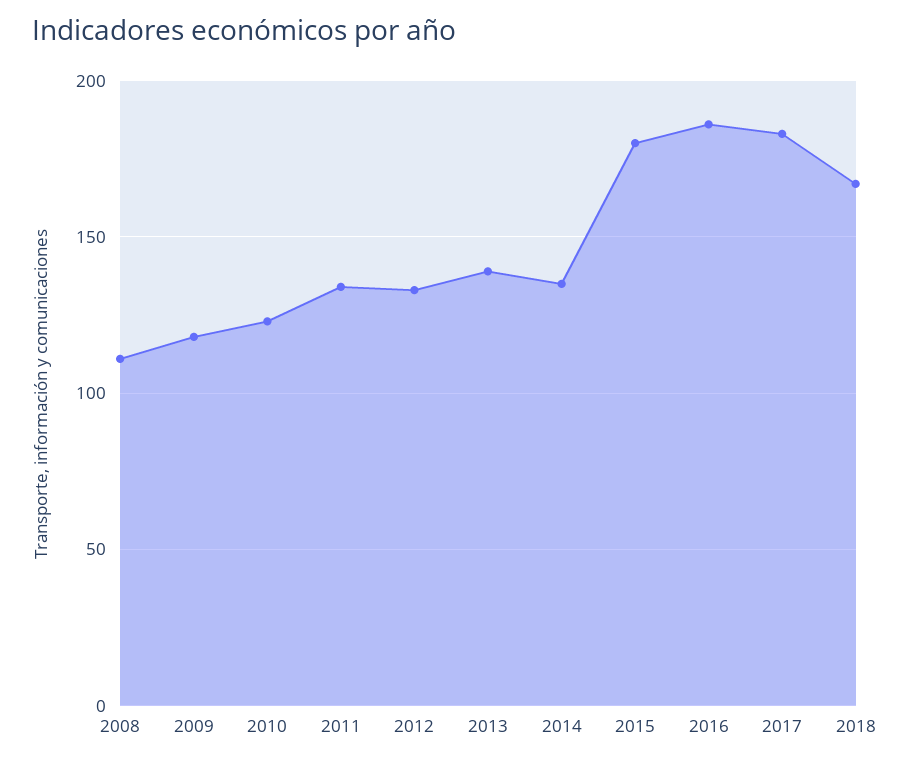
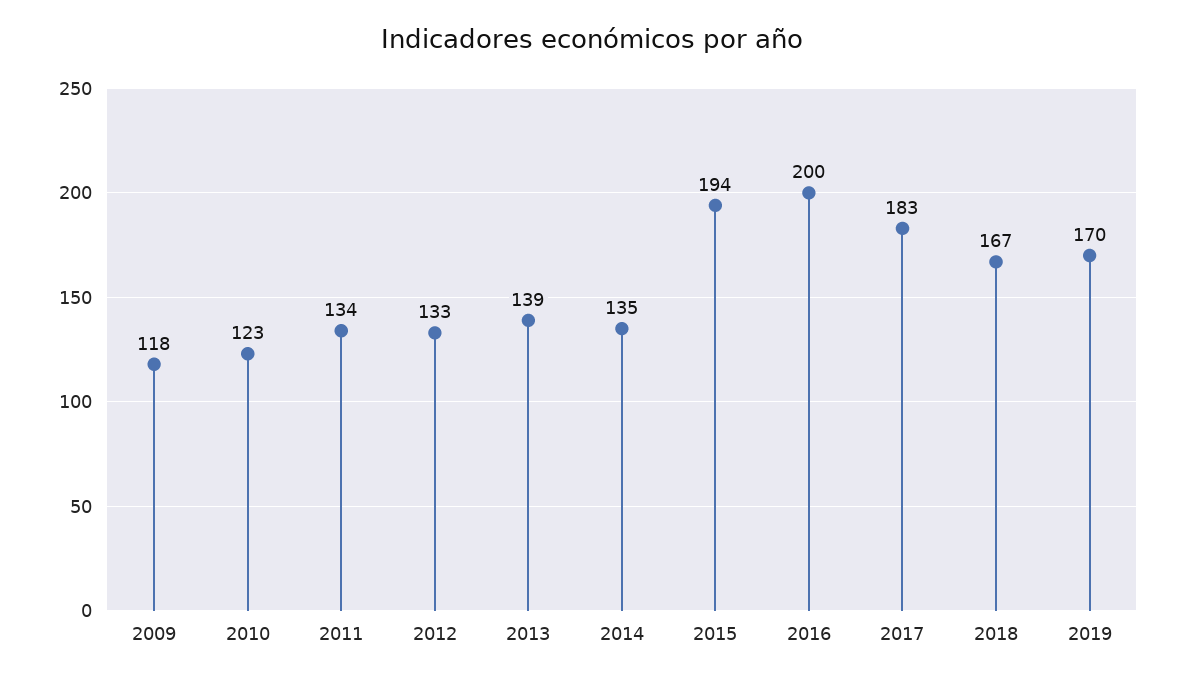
2008: 110 -> none
2015: 180 -> 194
2016: 185 -> 200
2019: none -> 170

